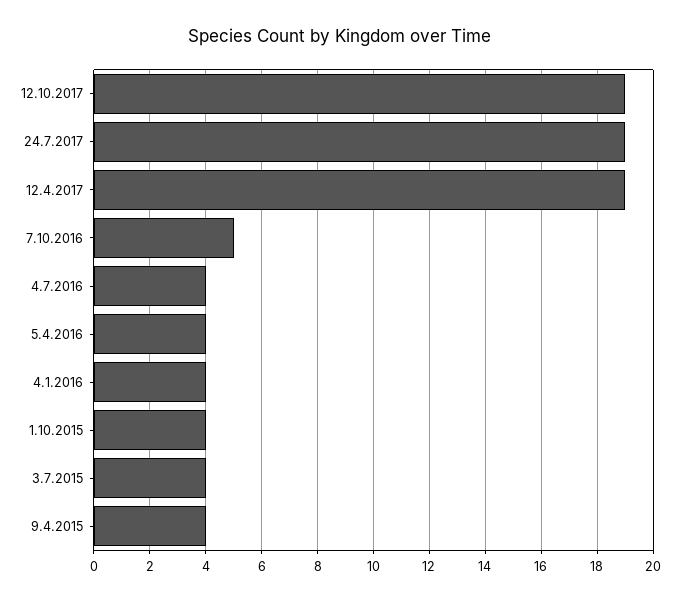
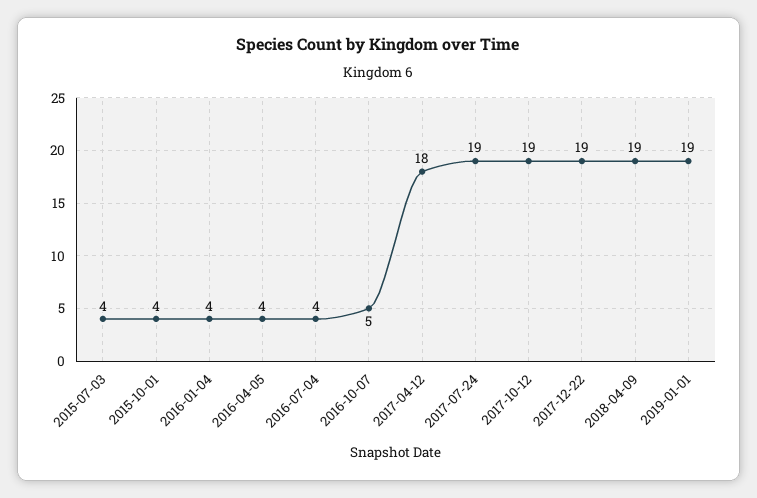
12.4.2017: 19 -> 18
9.4.2015: 4 -> none
2017-12-22: none -> 19
2018-04-09: none -> 19
2019-01-01: none -> 19

